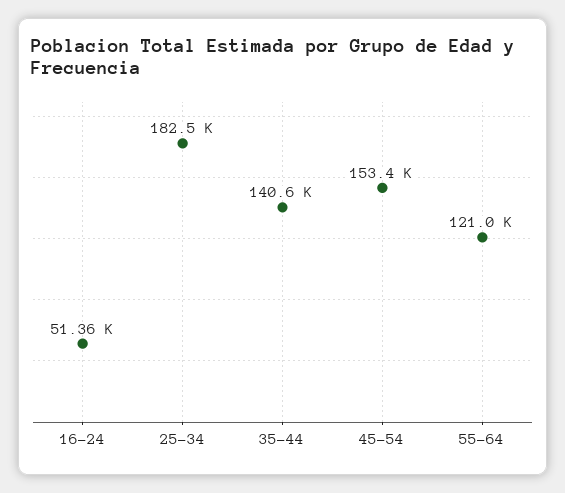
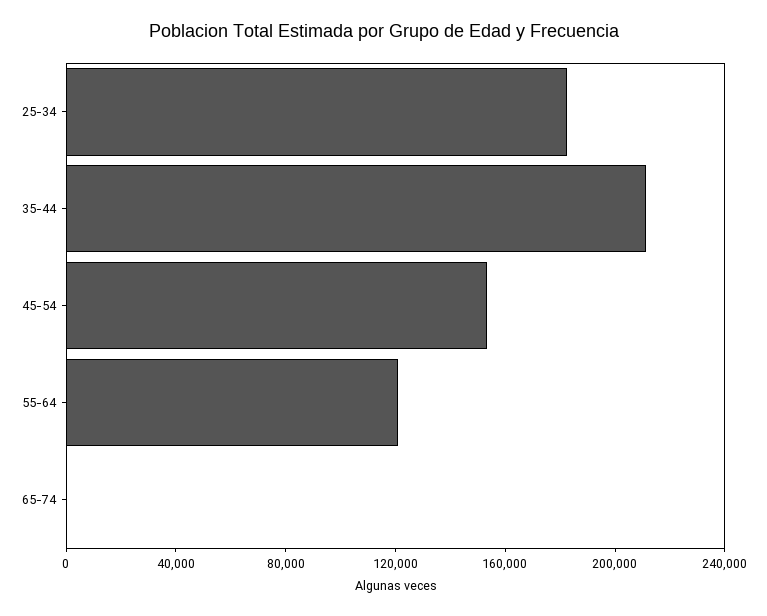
16-24: 51360 -> none
35-44: 140600 -> 210000
65-74: none -> 0

